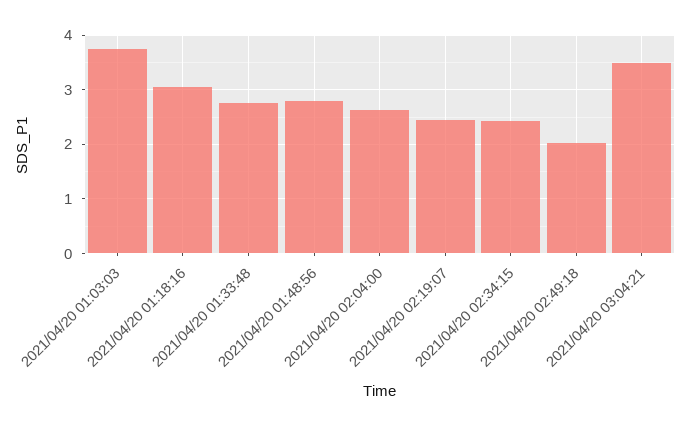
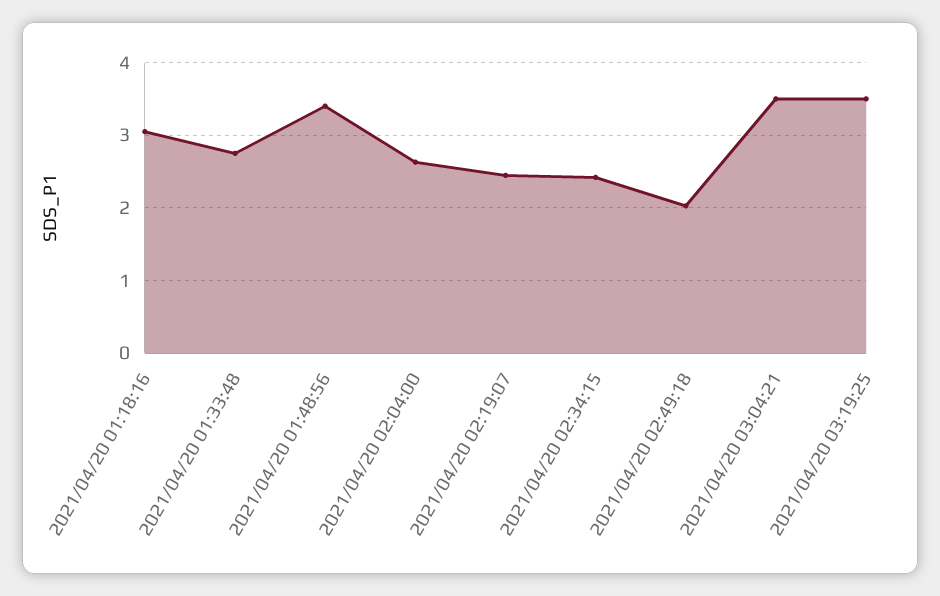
2021/04/20 01:03:03: 3.8 -> none
2021/04/20 01:48:56: 2.8 -> 3.4
2021/04/20 03:19:25: none -> 3.5

